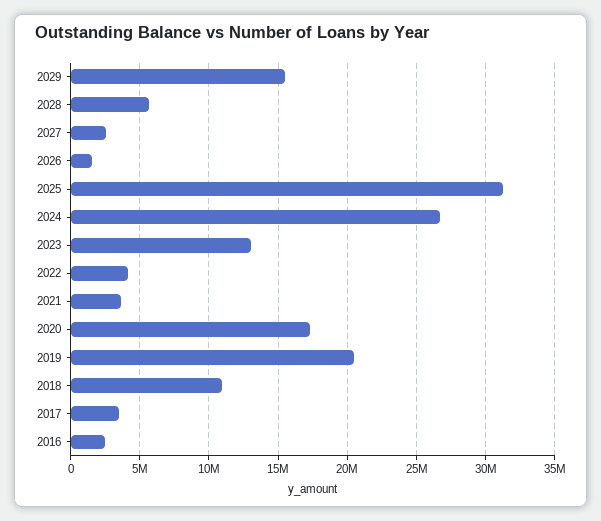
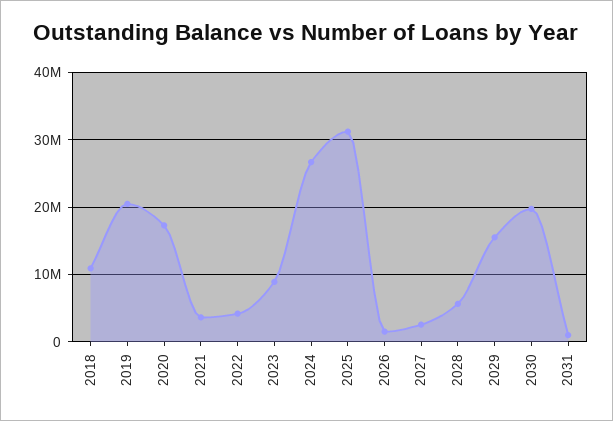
2023: 13000000 -> 9000000
2017: 3500000 -> none
2016: 2500000 -> none
2030: none -> 20000000
2031: none -> 1000000

